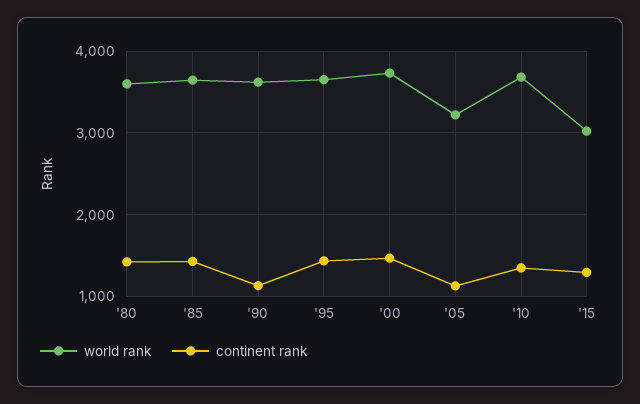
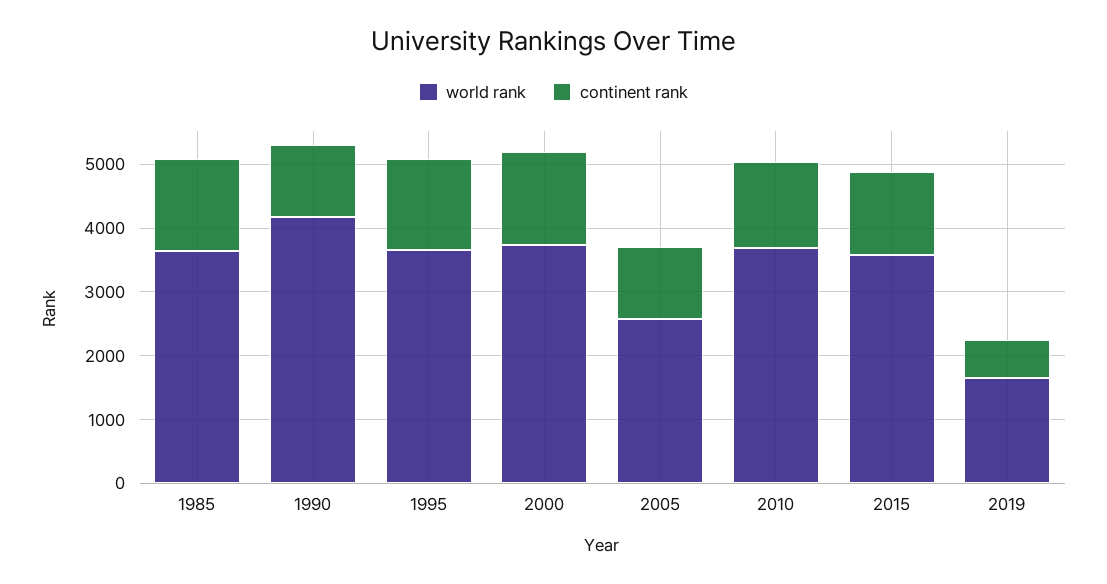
world rank, '80: 3600 -> none
continent rank, '80: 1400 -> none
world rank, '90: 3600 -> 4200
world rank, '05: 3200 -> 2600
world rank, '15: 3000 -> 3600
world rank, 2019: none -> 1600
continent rank, 2019: none -> 600

